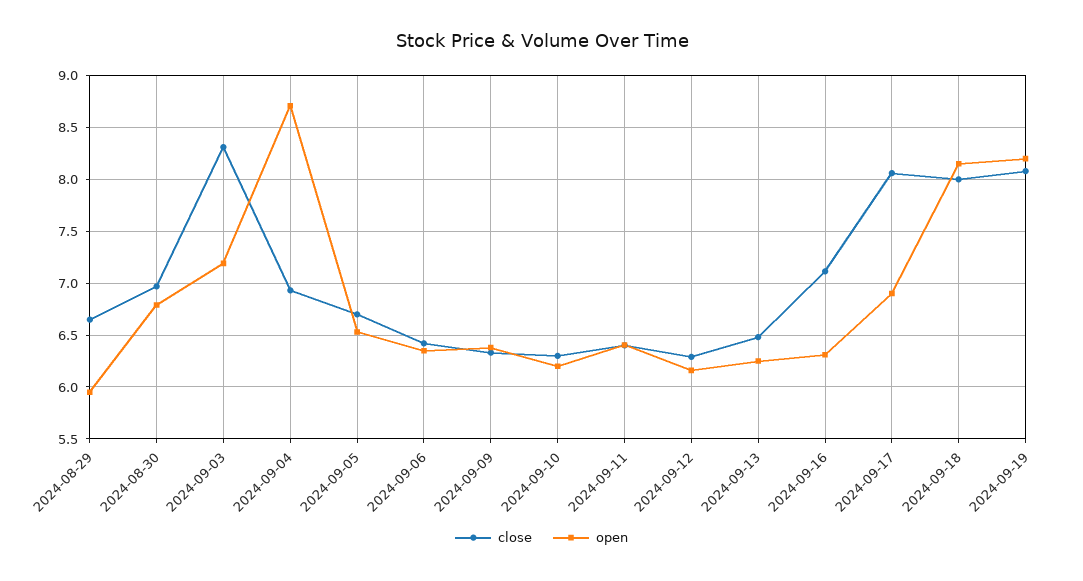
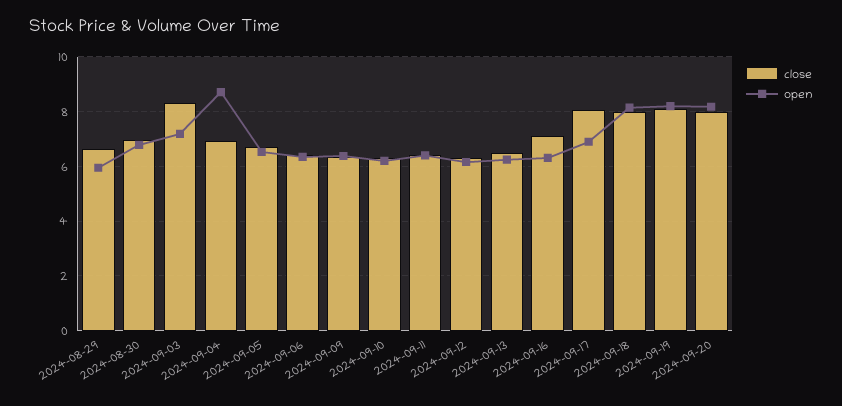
close, 2024-09-20: none -> 8
open, 2024-09-20: none -> 8.25

